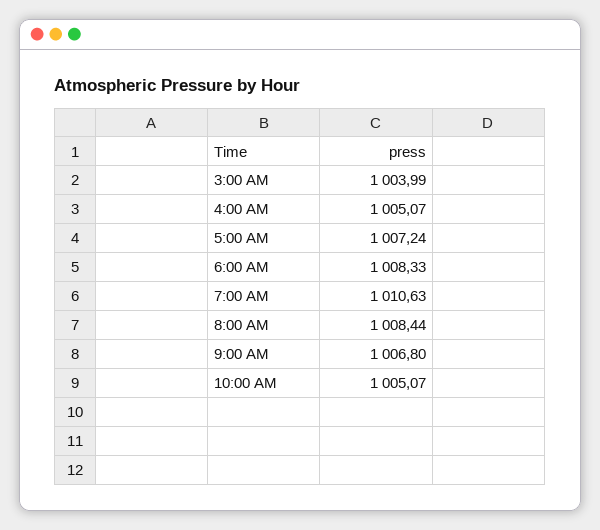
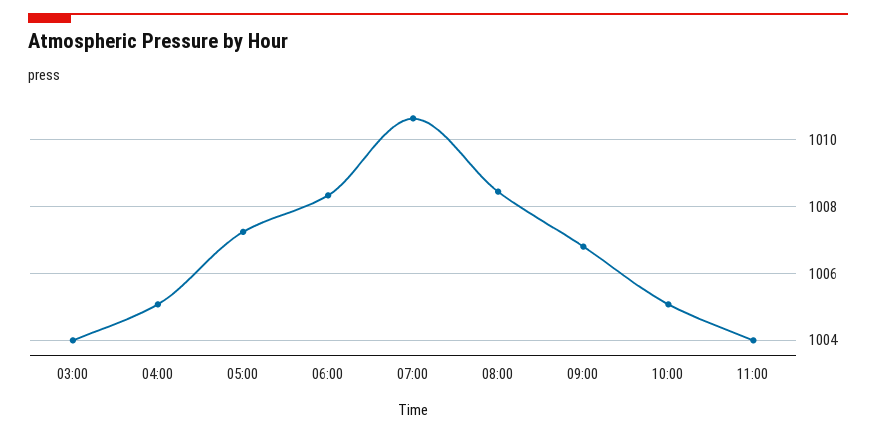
11:00: none -> 1004

